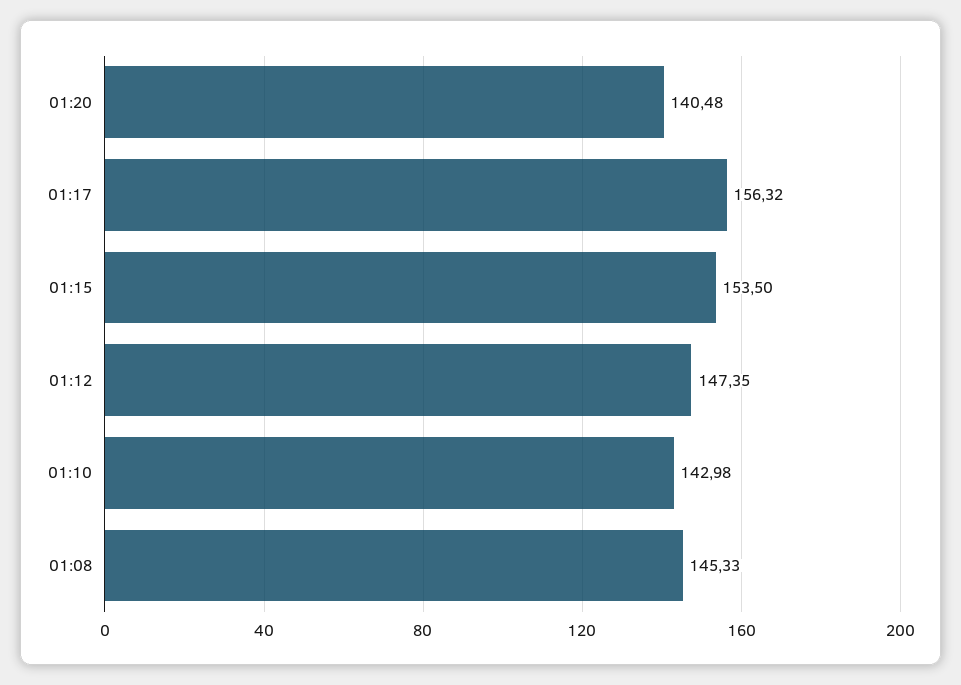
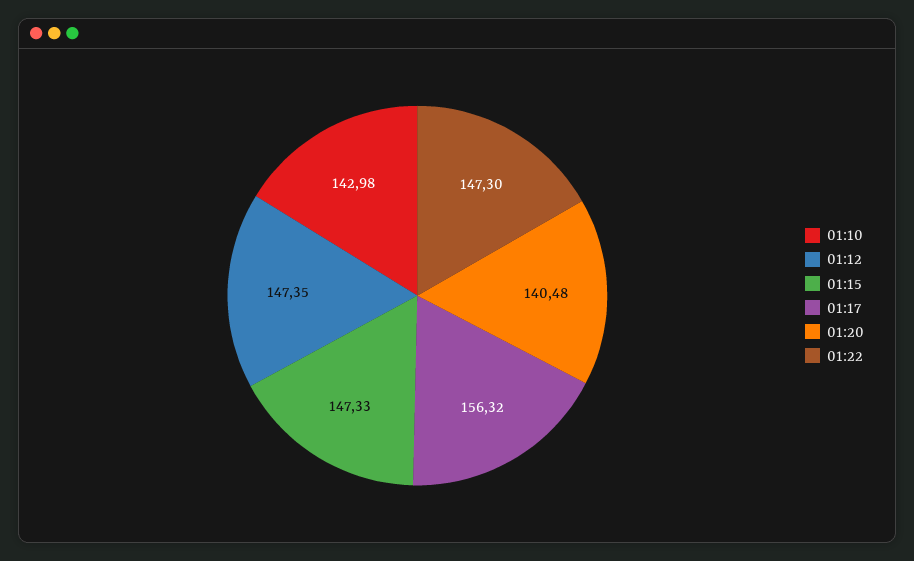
01:15: 153.5 -> 147.33
01:08: 145.33 -> none
01:22: none -> 147.3

